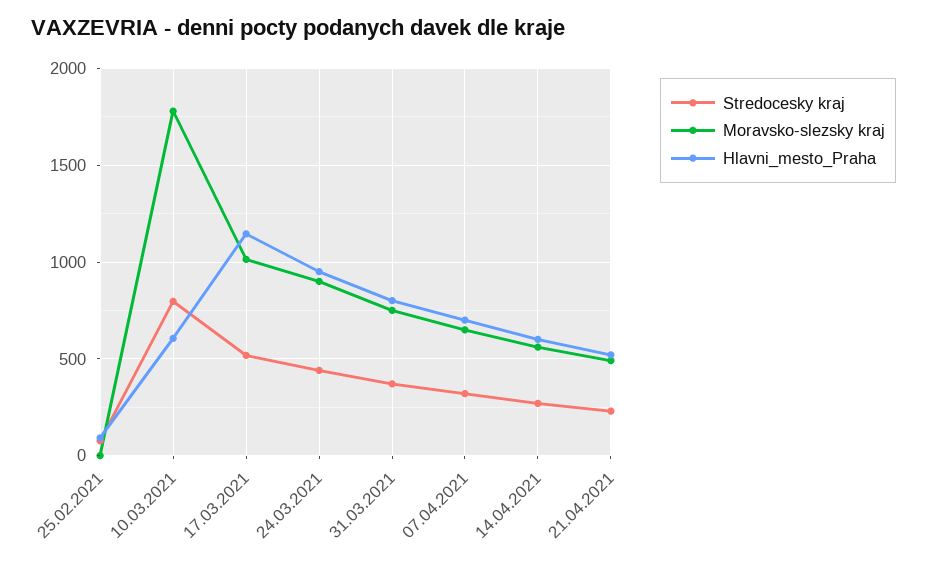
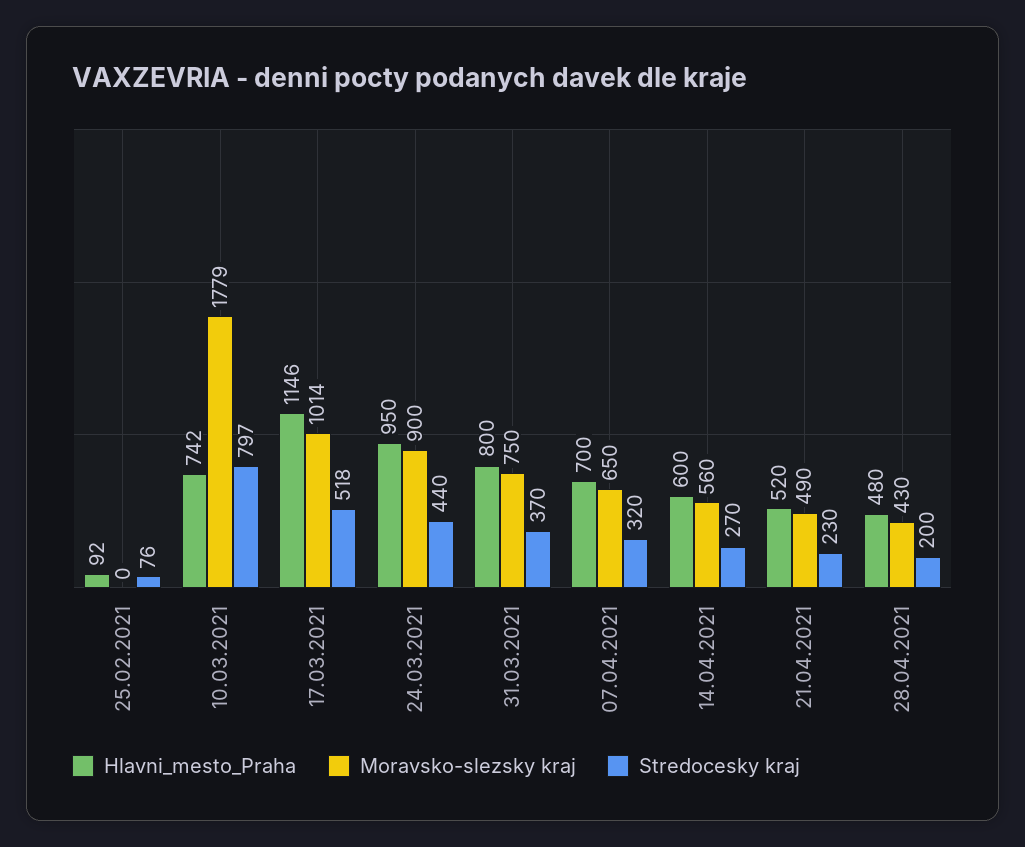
Hlavni_mesto_Praha, 10.03.2021: 600 -> 742
Hlavni_mesto_Praha, 28.04.2021: none -> 480
Moravsko-slezsky kraj, 28.04.2021: none -> 430
Stredocesky kraj, 28.04.2021: none -> 200

